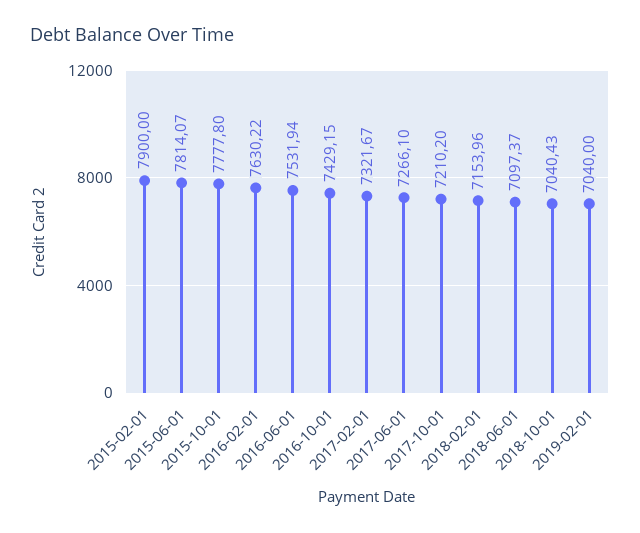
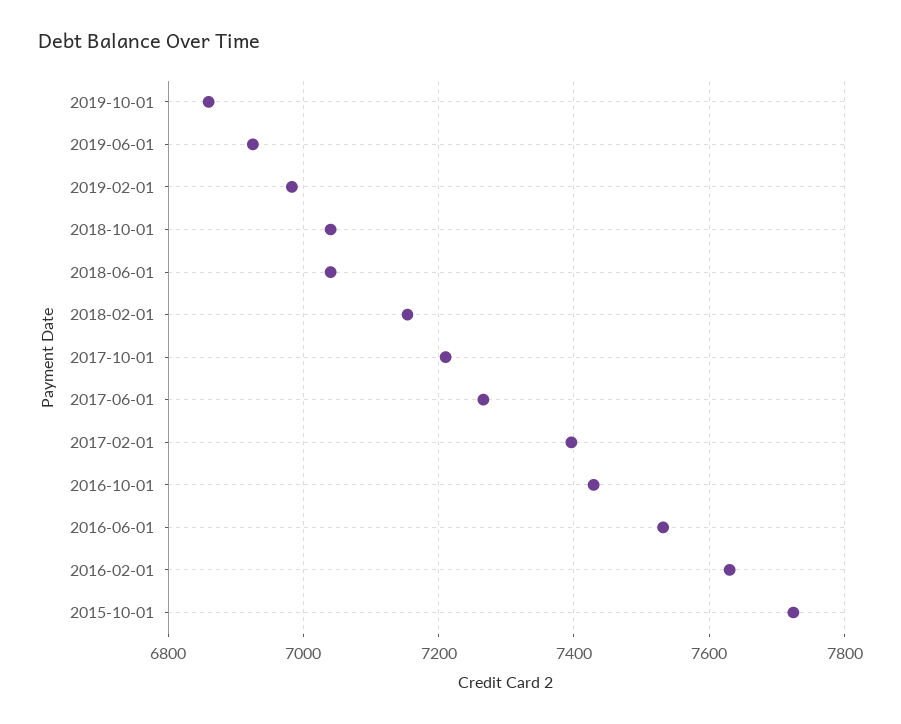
2015-02-01: 7900 -> none
2015-06-01: 7814.07 -> none
2015-10-01: 7777.8 -> 7720
2017-02-01: 7321.67 -> 7400
2018-06-01: 7097.37 -> 7040
2019-02-01: 7040 -> 6980
2019-10-01: none -> 6860
2019-06-01: none -> 6920

